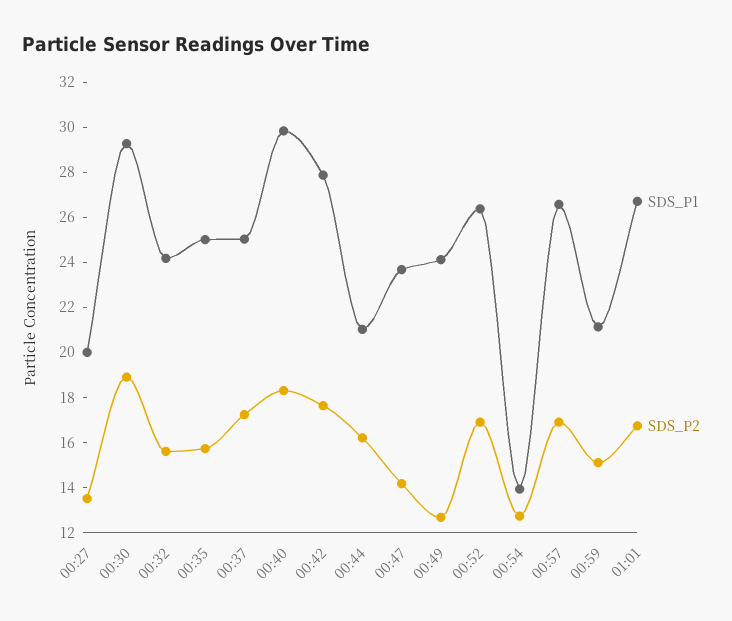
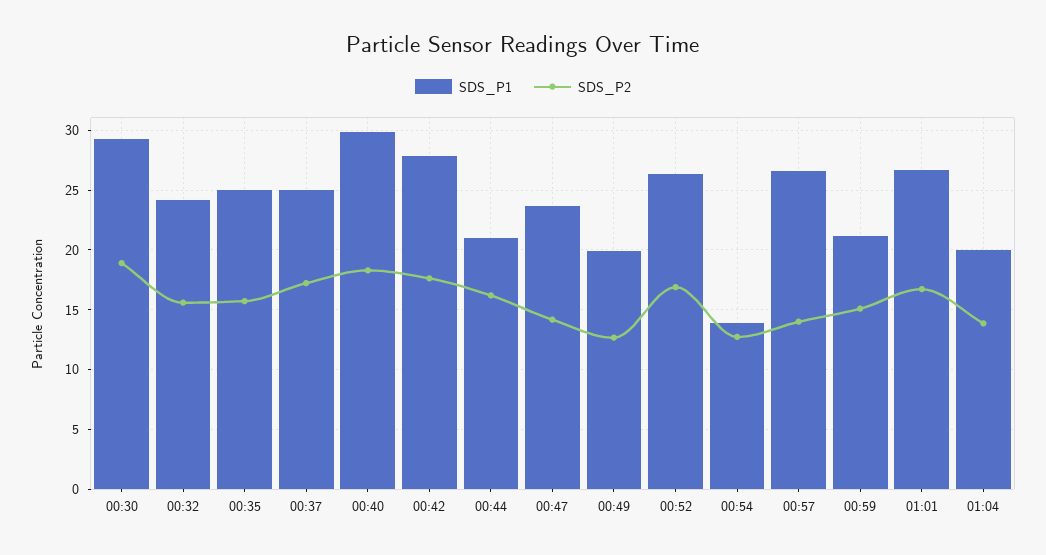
SDS_P1, 00:27: 20 -> none
SDS_P2, 00:27: 13.5 -> none
SDS_P1, 00:49: 24 -> 20
SDS_P2, 00:57: 17 -> 14
SDS_P1, 01:04: none -> 20
SDS_P2, 01:04: none -> 14

